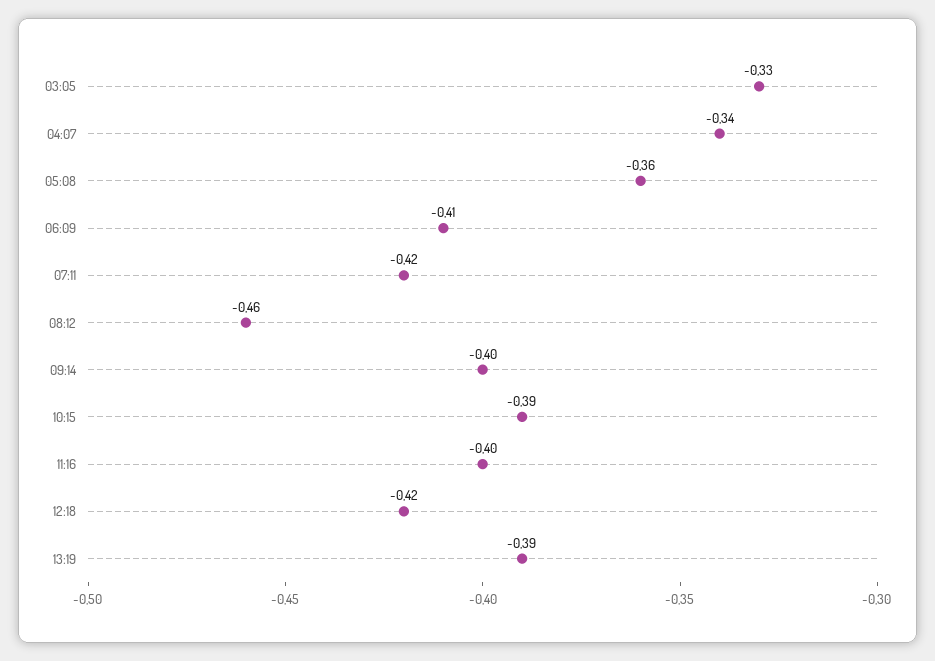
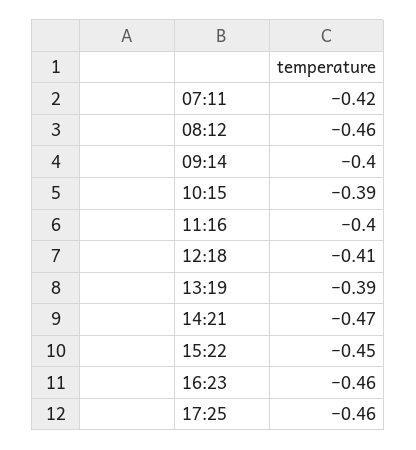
03:05: -0.33 -> none
04:07: -0.34 -> none
05:08: -0.36 -> none
06:09: -0.41 -> none
12:18: -0.42 -> -0.41
14:21: none -> -0.47
15:22: none -> -0.45
16:23: none -> -0.46
17:25: none -> -0.46

